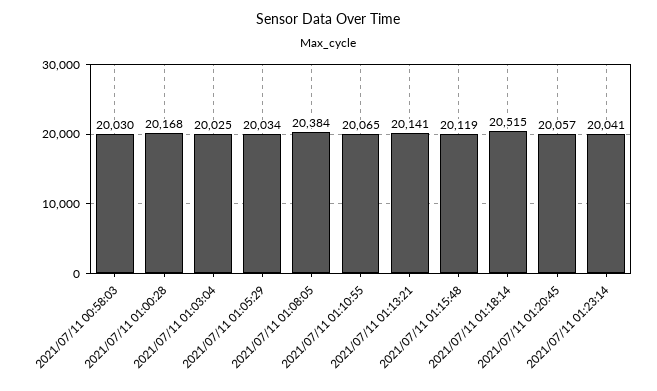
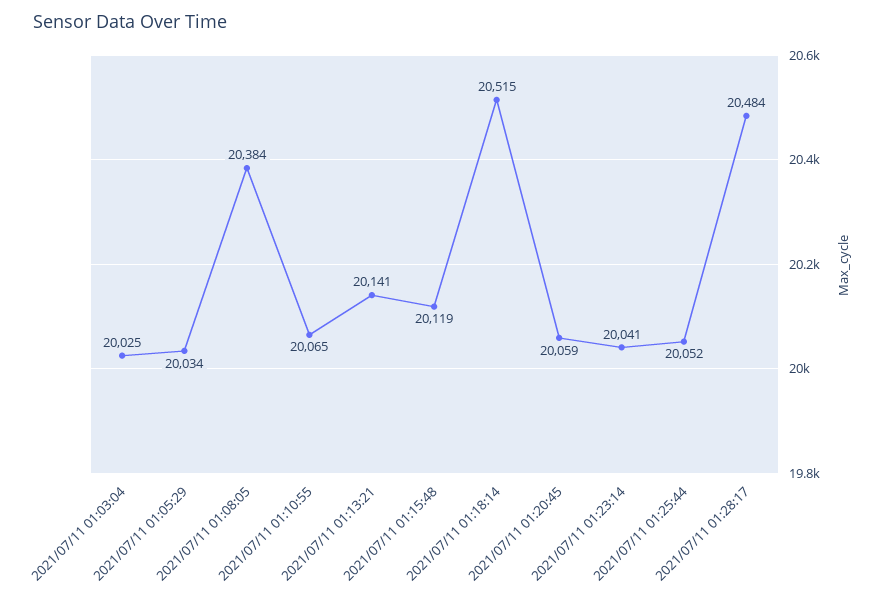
2021/07/11 00:58:03: 20030 -> none
2021/07/11 01:00:28: 20168 -> none
2021/07/11 01:20:45: 20057 -> 20059
2021/07/11 01:25:44: none -> 20052
2021/07/11 01:28:17: none -> 20484

